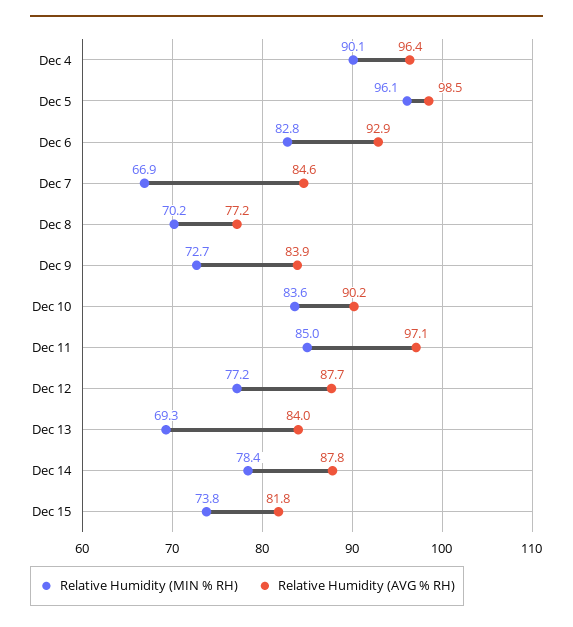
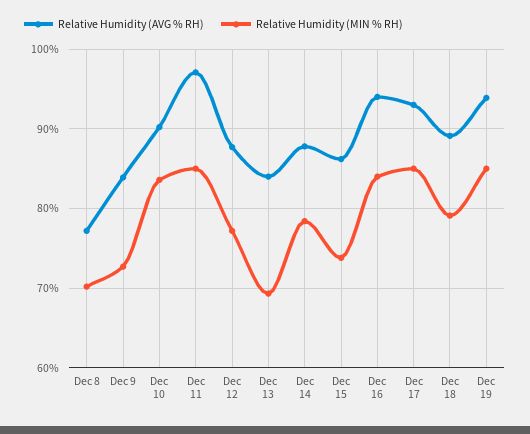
Relative Humidity (MIN % RH), Dec 4: 90.1 -> none
Relative Humidity (AVG % RH), Dec 4: 96.4 -> none
Relative Humidity (MIN % RH), Dec 5: 96.1 -> none
Relative Humidity (AVG % RH), Dec 5: 98.5 -> none
Relative Humidity (MIN % RH), Dec 6: 82.8 -> none
Relative Humidity (AVG % RH), Dec 6: 92.9 -> none
Relative Humidity (MIN % RH), Dec 7: 66.9 -> none
Relative Humidity (AVG % RH), Dec 7: 84.6 -> none
Relative Humidity (AVG % RH), Dec 15: 81.8 -> 86
Relative Humidity (AVG % RH), Dec 16: none -> 94
Relative Humidity (MIN % RH), Dec 16: none -> 84
Relative Humidity (AVG % RH), Dec 17: none -> 93
Relative Humidity (MIN % RH), Dec 17: none -> 85
Relative Humidity (AVG % RH), Dec 18: none -> 89
Relative Humidity (MIN % RH), Dec 18: none -> 79
Relative Humidity (AVG % RH), Dec 19: none -> 94
Relative Humidity (MIN % RH), Dec 19: none -> 85

